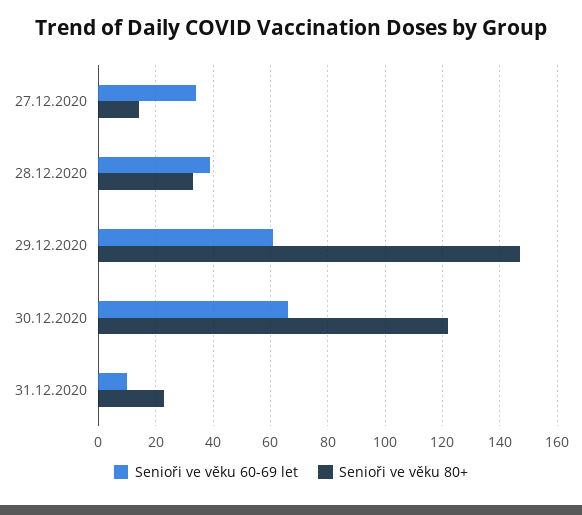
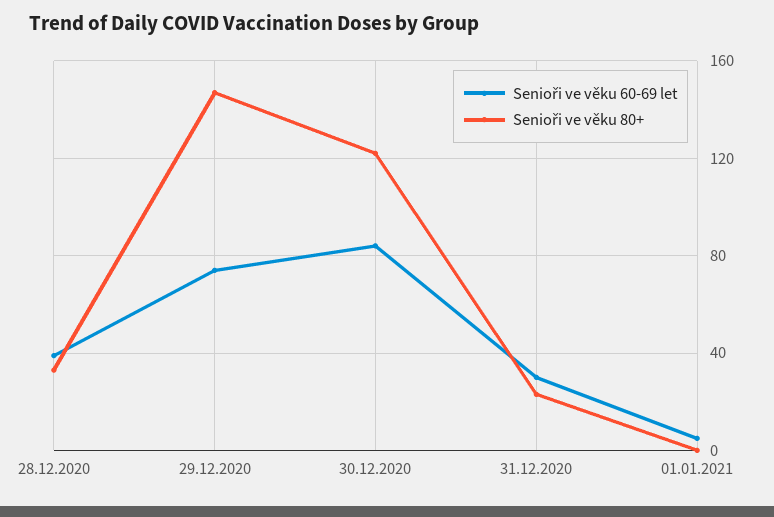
Senioři ve věku 60-69 let, 27.12.2020: 35 -> none
Senioři ve věku 80+, 27.12.2020: 15 -> none
Senioři ve věku 60-69 let, 29.12.2020: 60 -> 75
Senioři ve věku 60-69 let, 30.12.2020: 65 -> 85
Senioři ve věku 60-69 let, 31.12.2020: 10 -> 30
Senioři ve věku 60-69 let, 01.01.2021: none -> 5
Senioři ve věku 80+, 01.01.2021: none -> 0

